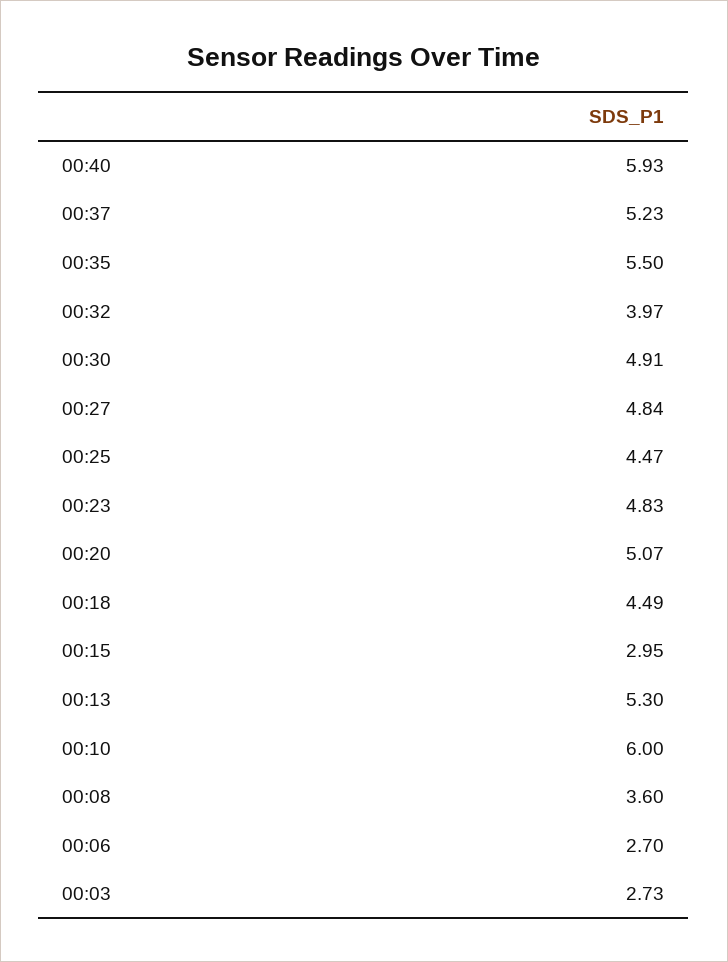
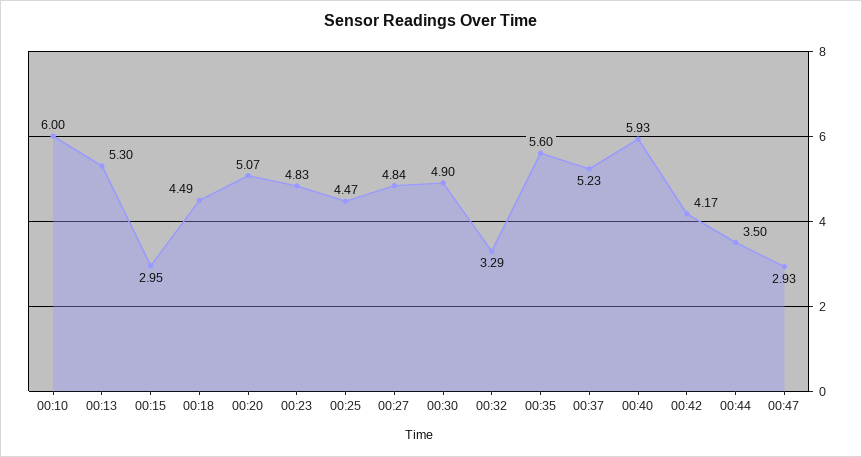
00:35: 5.5 -> 5.6
00:32: 3.97 -> 3.29
00:30: 4.91 -> 4.9
00:08: 3.6 -> none
00:06: 2.7 -> none
00:03: 2.73 -> none
00:42: none -> 4.17
00:44: none -> 3.5
00:47: none -> 2.93

